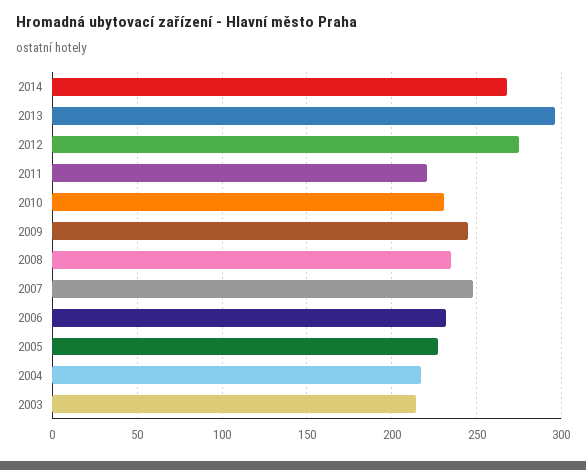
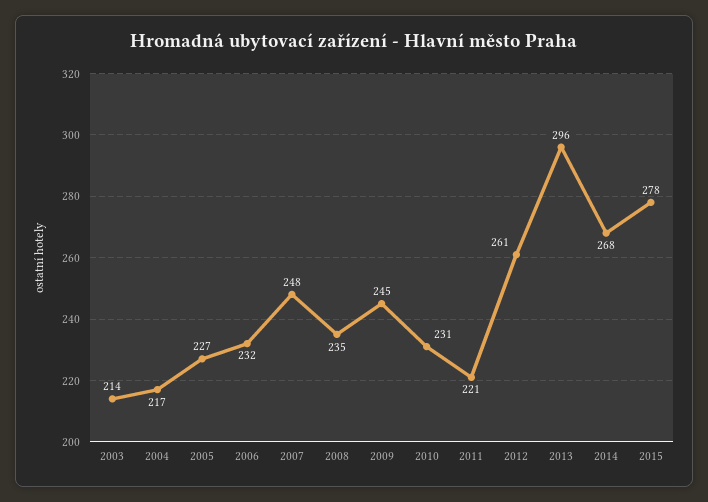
2012: 275 -> 261
2015: none -> 278

